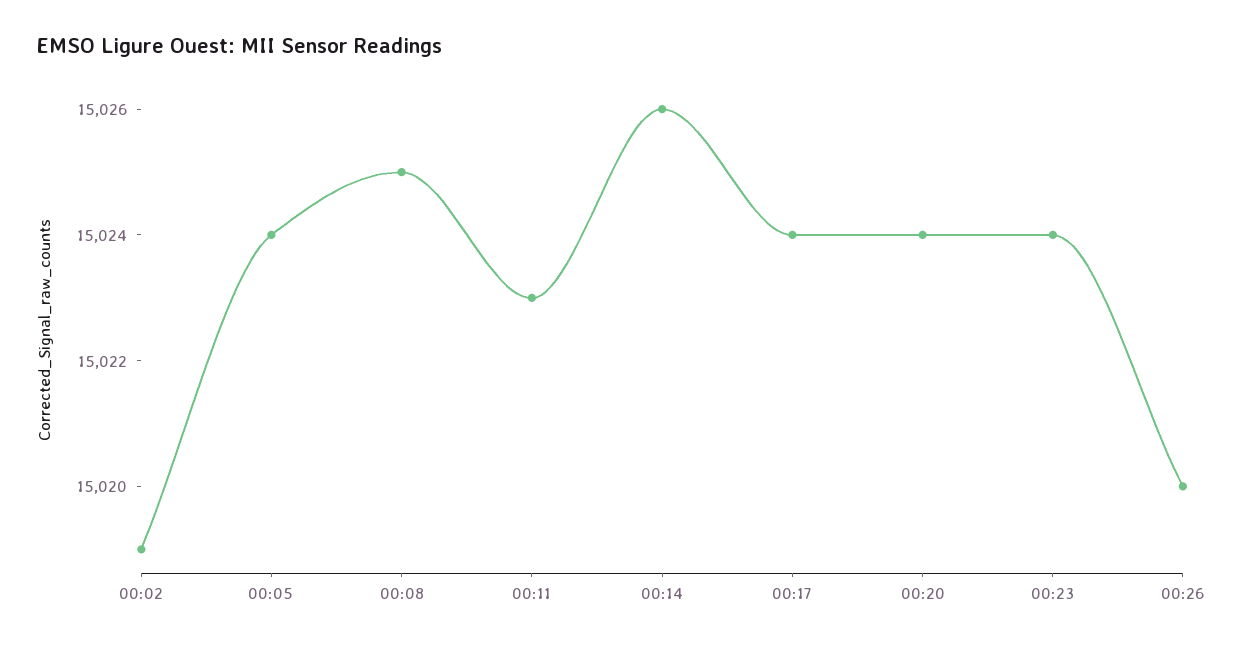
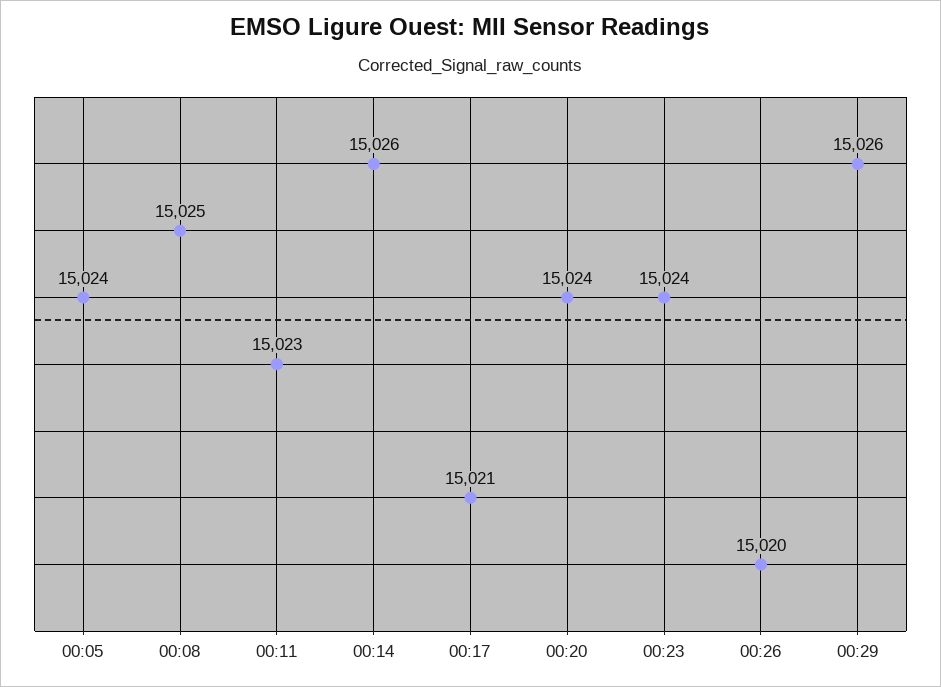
00:02: 15019 -> none
00:17: 15024 -> 15021
00:29: none -> 15026

